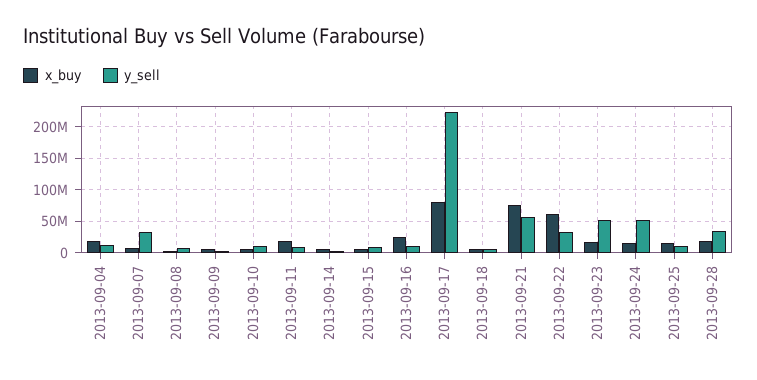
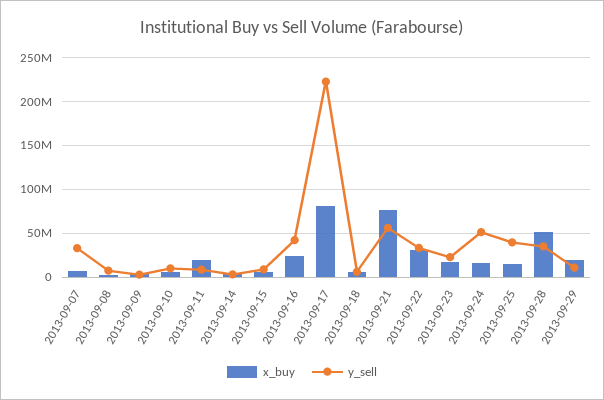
x_buy, 2013-09-04: 20000000 -> none
y_sell, 2013-09-04: 10000000 -> none
y_sell, 2013-09-16: 10000000 -> 40000000
x_buy, 2013-09-22: 60000000 -> 30000000
y_sell, 2013-09-23: 50000000 -> 20000000
y_sell, 2013-09-25: 10000000 -> 40000000
x_buy, 2013-09-28: 20000000 -> 50000000
x_buy, 2013-09-29: none -> 20000000
y_sell, 2013-09-29: none -> 10000000

